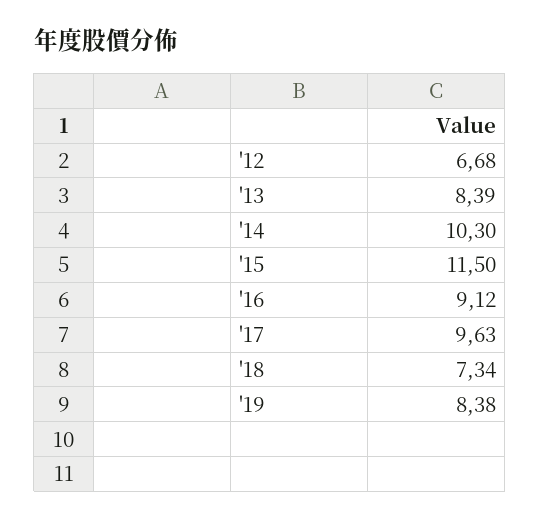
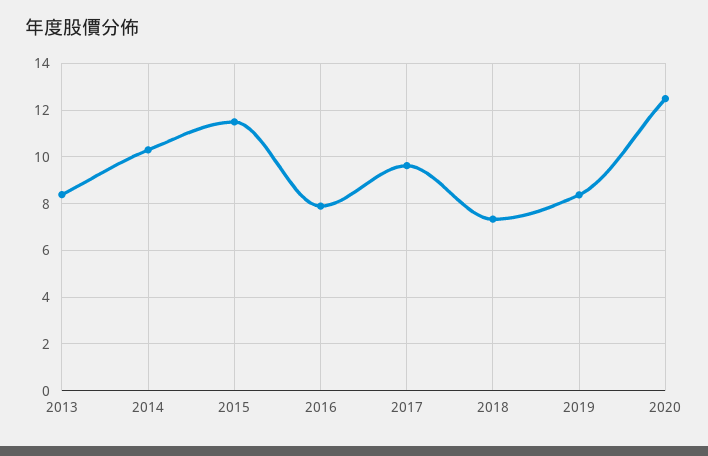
'12: 6.68 -> none
'16: 9.12 -> 8
2020: none -> 12.5

